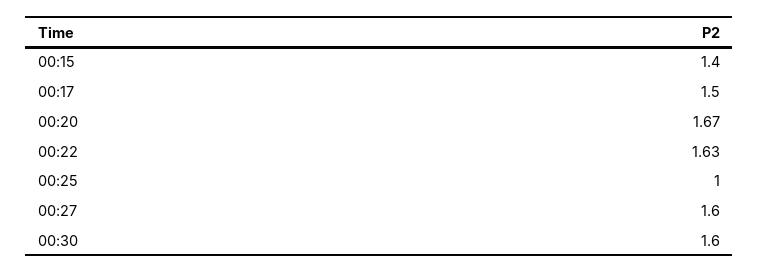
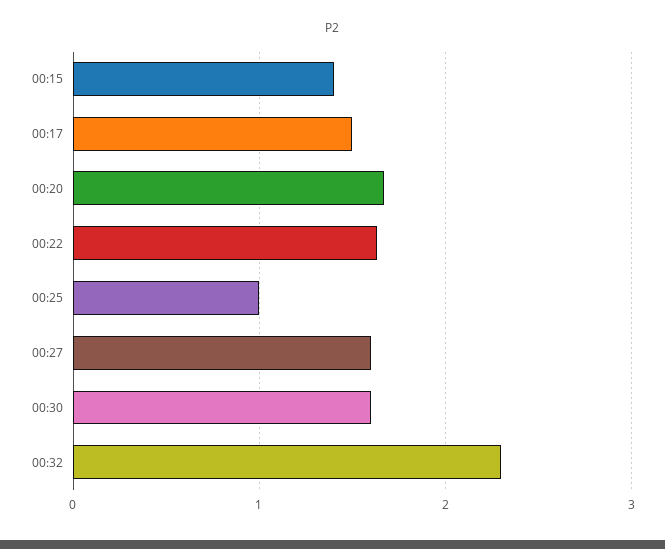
00:32: none -> 2.3

